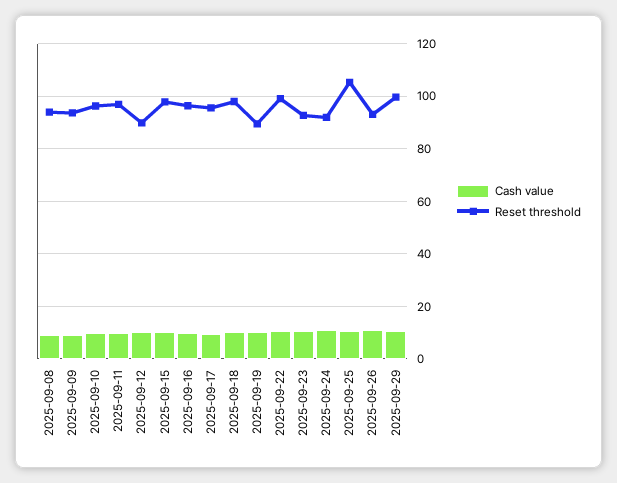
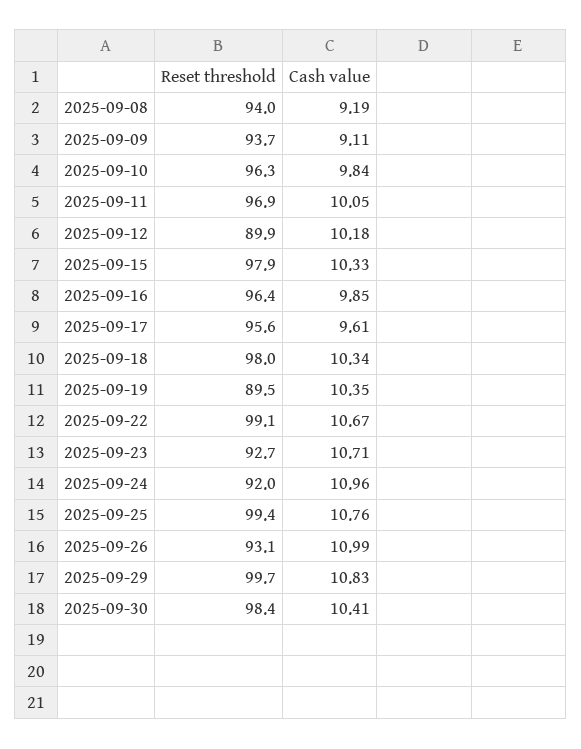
Reset threshold, 2025-09-25: 105 -> 99.4
Reset threshold, 2025-09-30: none -> 98.4
Cash value, 2025-09-30: none -> 10.41

